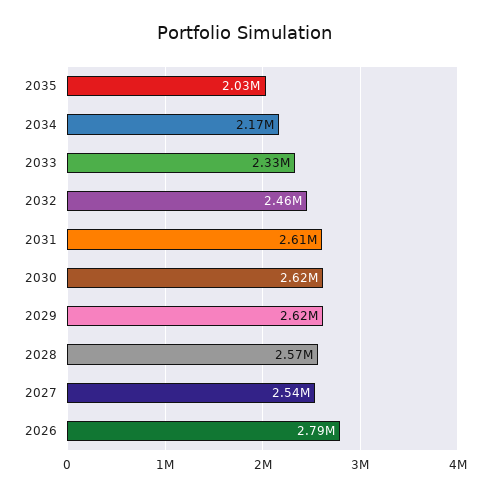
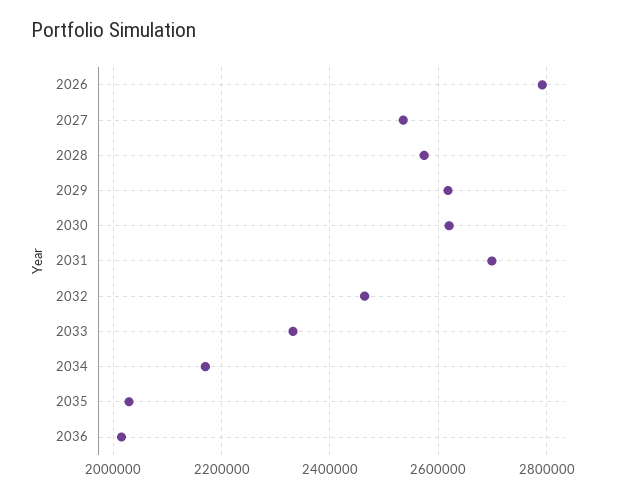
2031: 2610000 -> 2700000
2036: none -> 2020000

